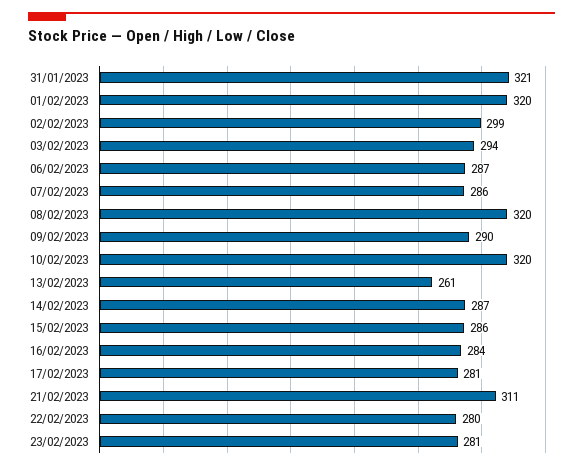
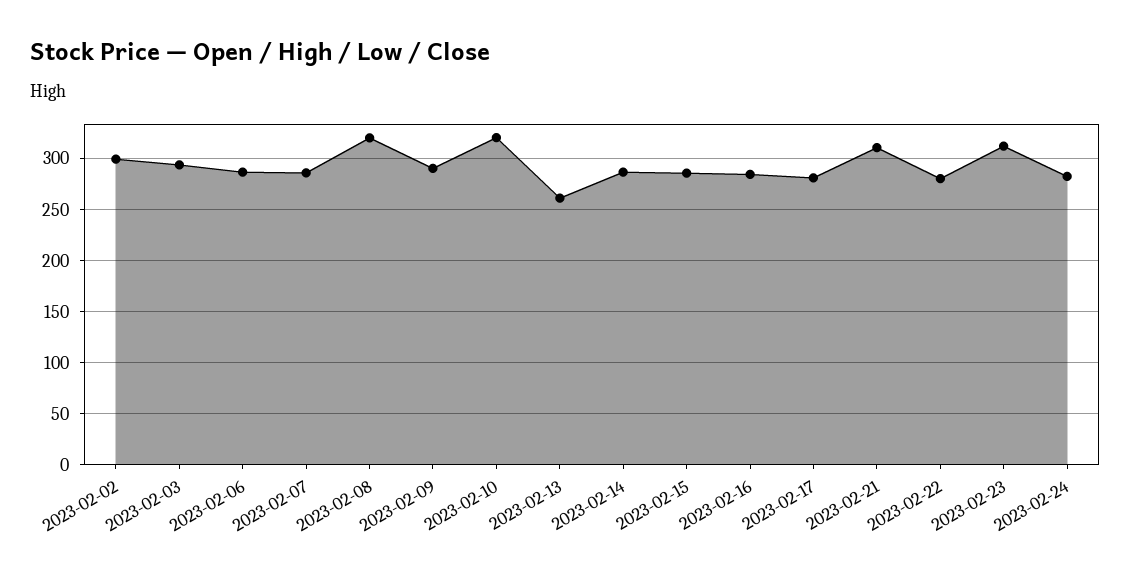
31/01/2023: 321 -> none
01/02/2023: 320 -> none
23/02/2023: 281 -> 310
2023-02-24: none -> 280

